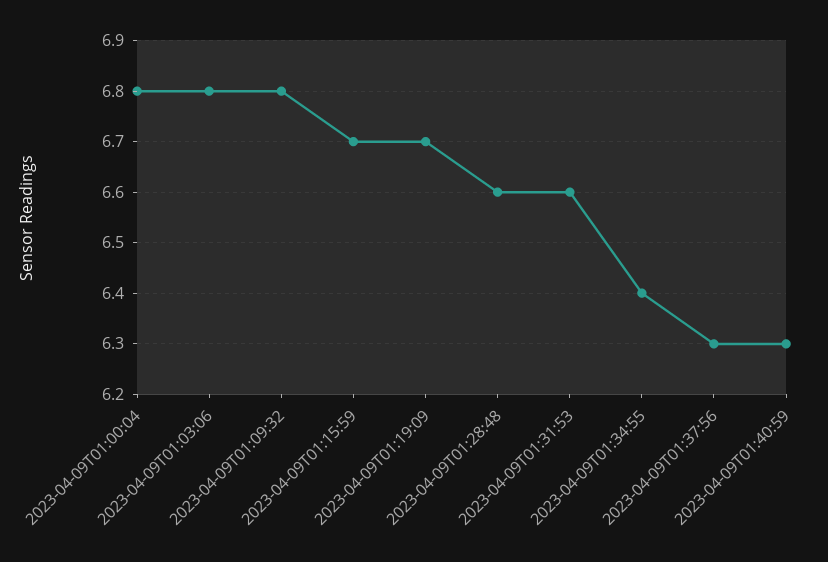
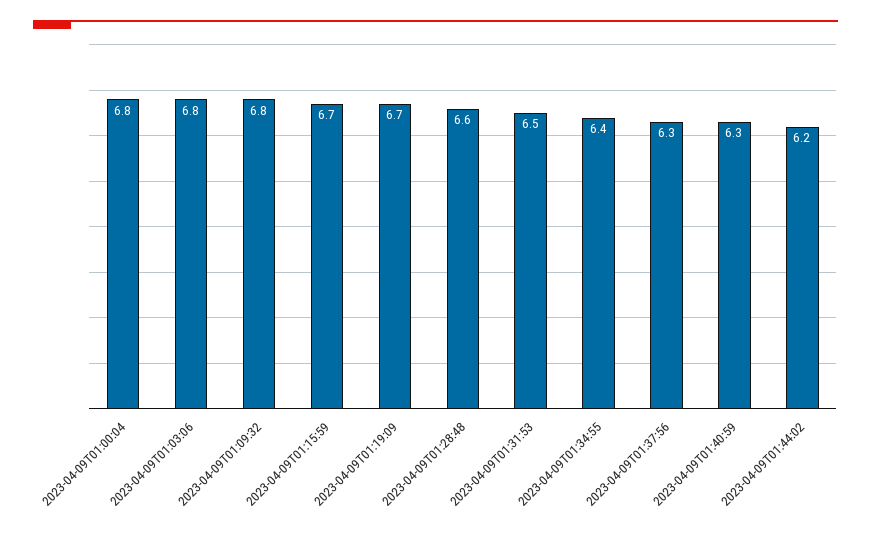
2023-04-09T01:31:53: 6.6 -> 6.5
2023-04-09T01:44:02: none -> 6.2

